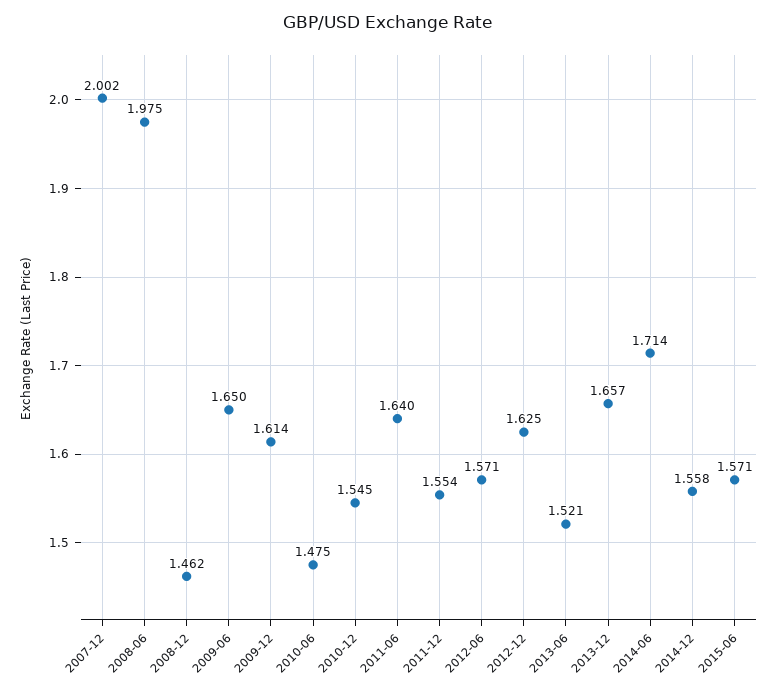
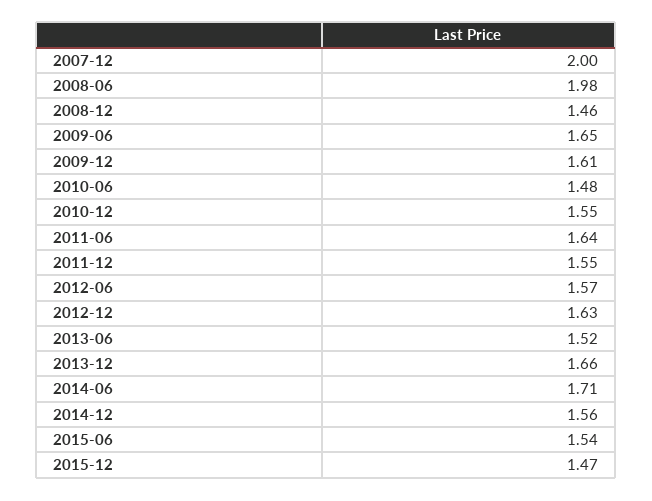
2015-06: 1.571 -> 1.54
2015-12: none -> 1.47

